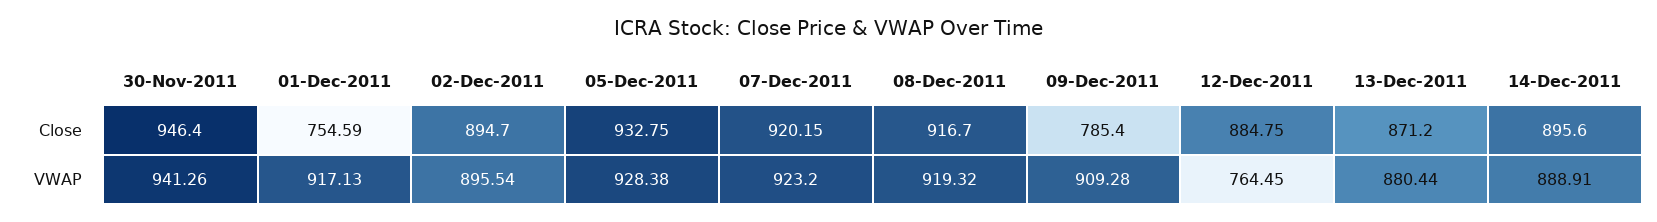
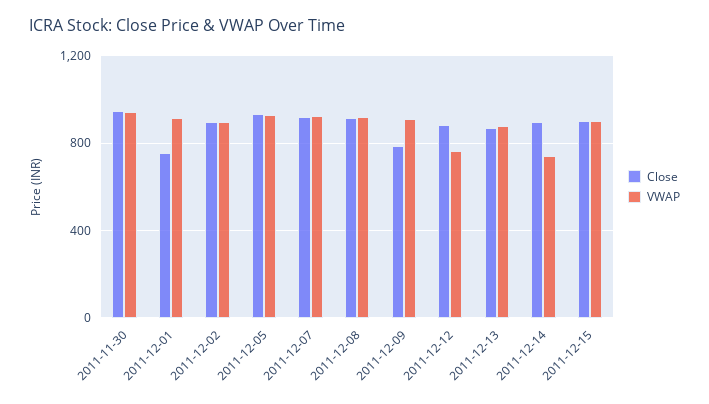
VWAP, 14-Dec-2011: 888.91 -> 750
Close, 2011-12-15: none -> 900
VWAP, 2011-12-15: none -> 900

